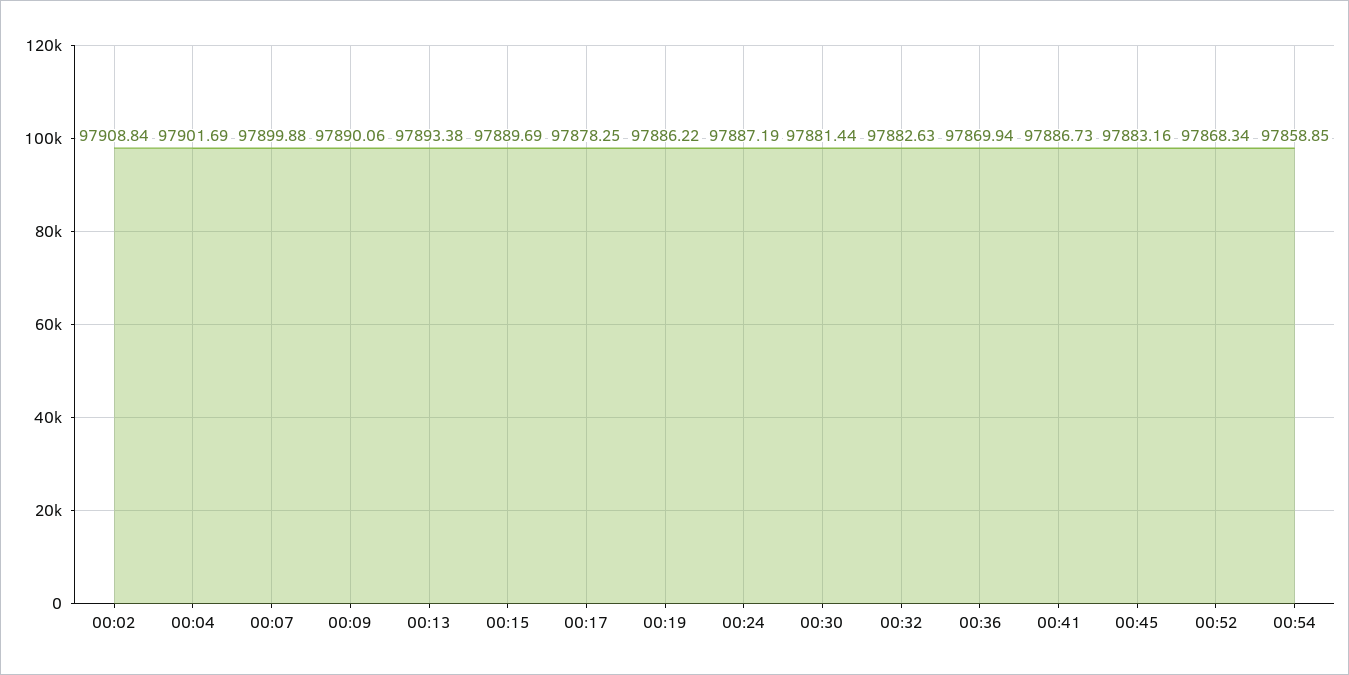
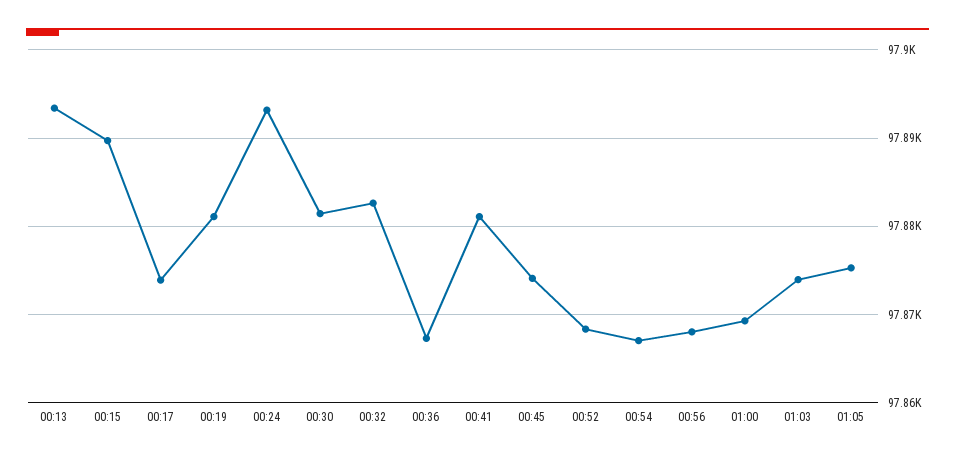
00:02: 97908.84 -> none
00:04: 97901.69 -> none
00:07: 97899.88 -> none
00:09: 97890.06 -> none
00:17: 97878.25 -> 97874
00:19: 97886.22 -> 97881
00:24: 97887.19 -> 97893
00:36: 97869.94 -> 97867
00:41: 97886.73 -> 97881
00:45: 97883.16 -> 97874
00:54: 97858.85 -> 97867
00:56: none -> 97868
01:00: none -> 97869
01:03: none -> 97874
01:05: none -> 97875

